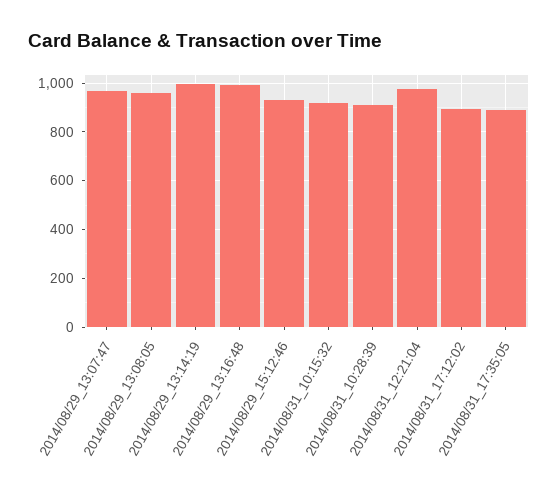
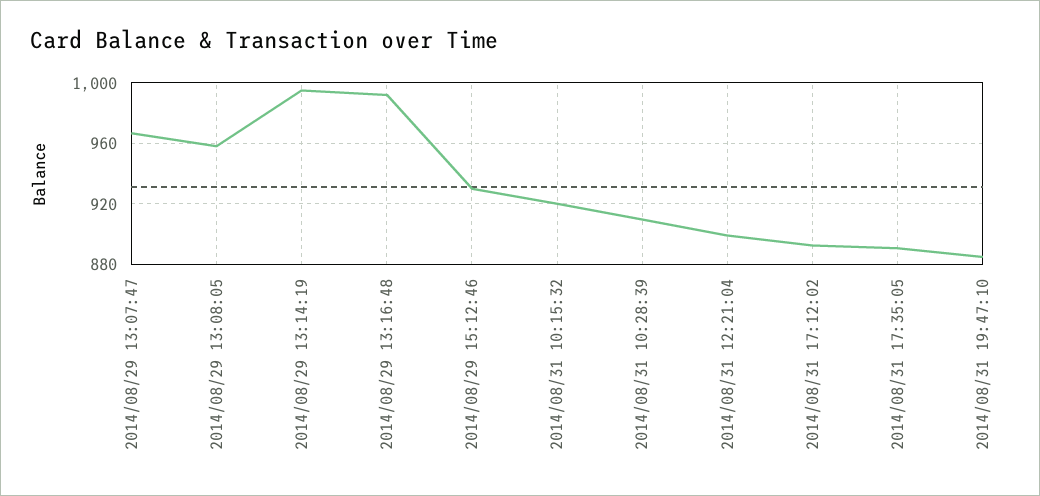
2014/08/31_12:21:04: 975 -> 900
2014/08/31 19:47:10: none -> 885

